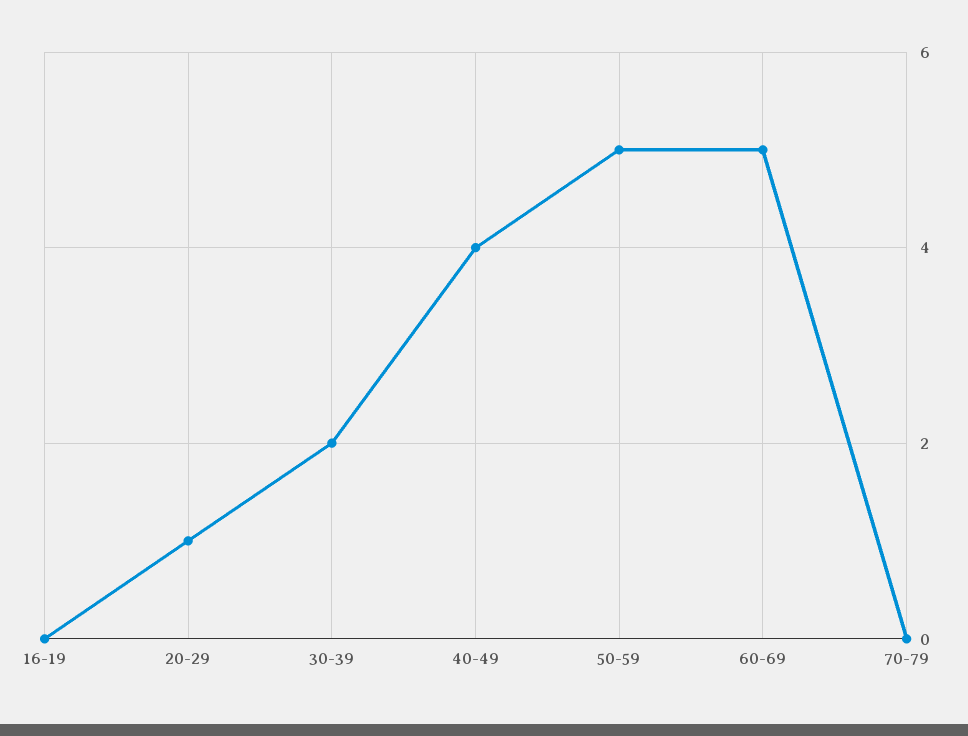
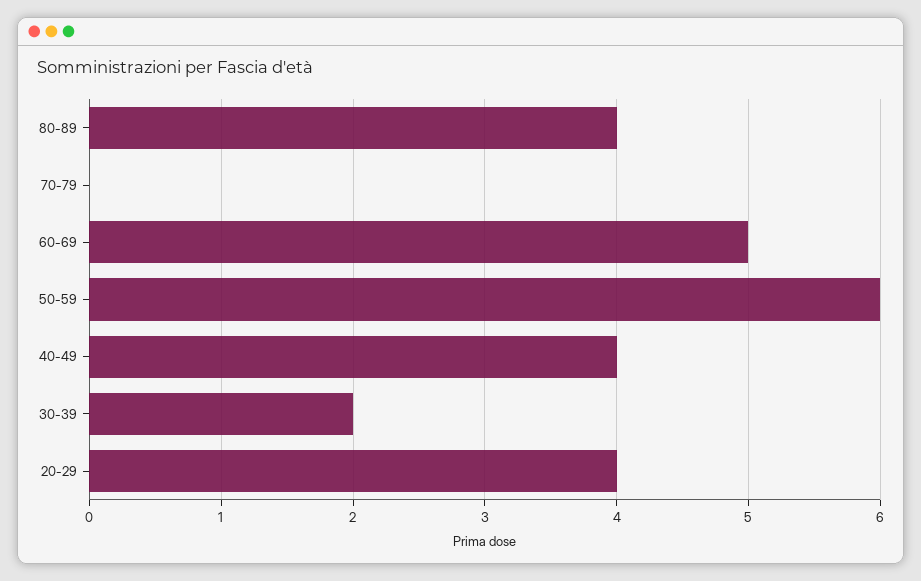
16-19: 0 -> none
20-29: 1 -> 4
50-59: 5 -> 6
80-89: none -> 4

